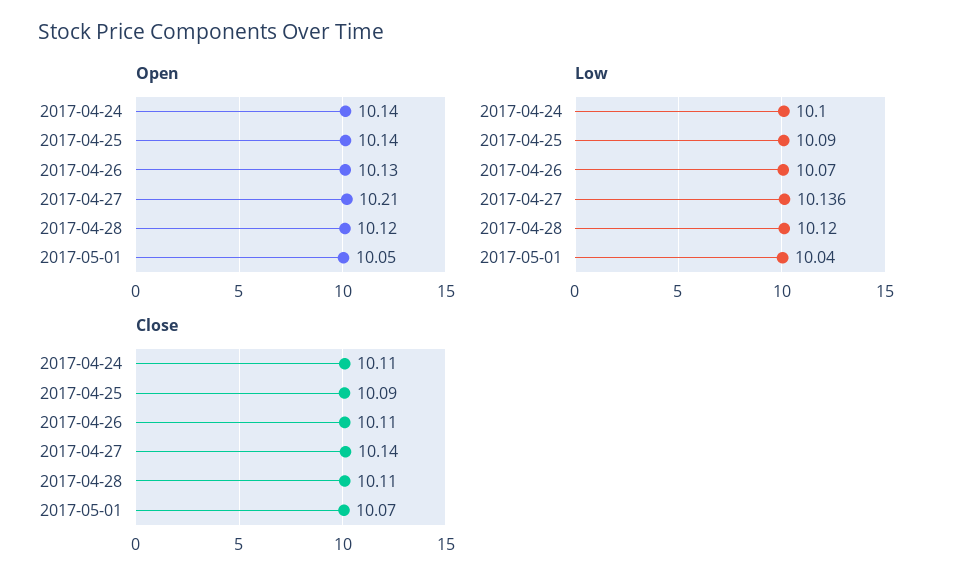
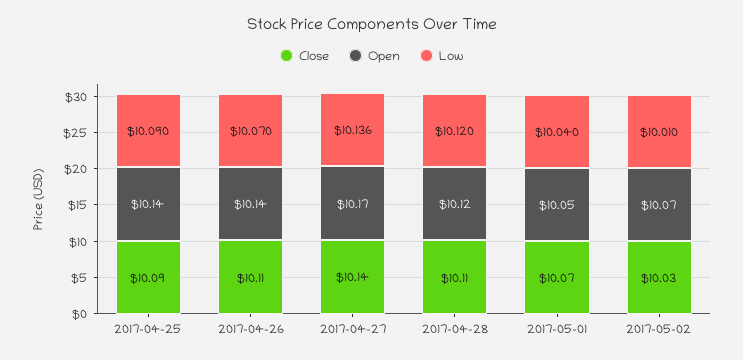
Open, 2017-04-24: 10.14 -> none
Open, 2017-04-26: 10.13 -> 10.14
Open, 2017-04-27: 10.21 -> 10.17
Low, 2017-04-24: 10.1 -> none
Close, 2017-04-24: 10.11 -> none
Close, 2017-05-02: none -> 10.03
Open, 2017-05-02: none -> 10.07
Low, 2017-05-02: none -> 10.01

